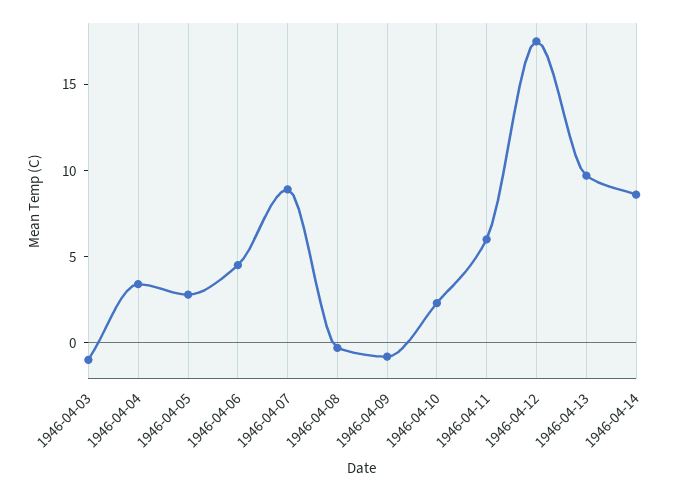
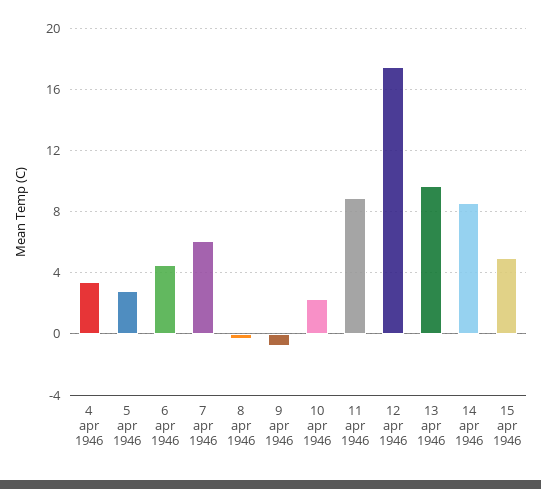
1946-04-03: -1 -> none
1946-04-07: 9 -> 6
1946-04-11: 6 -> 9
15 apr 1946: none -> 5

